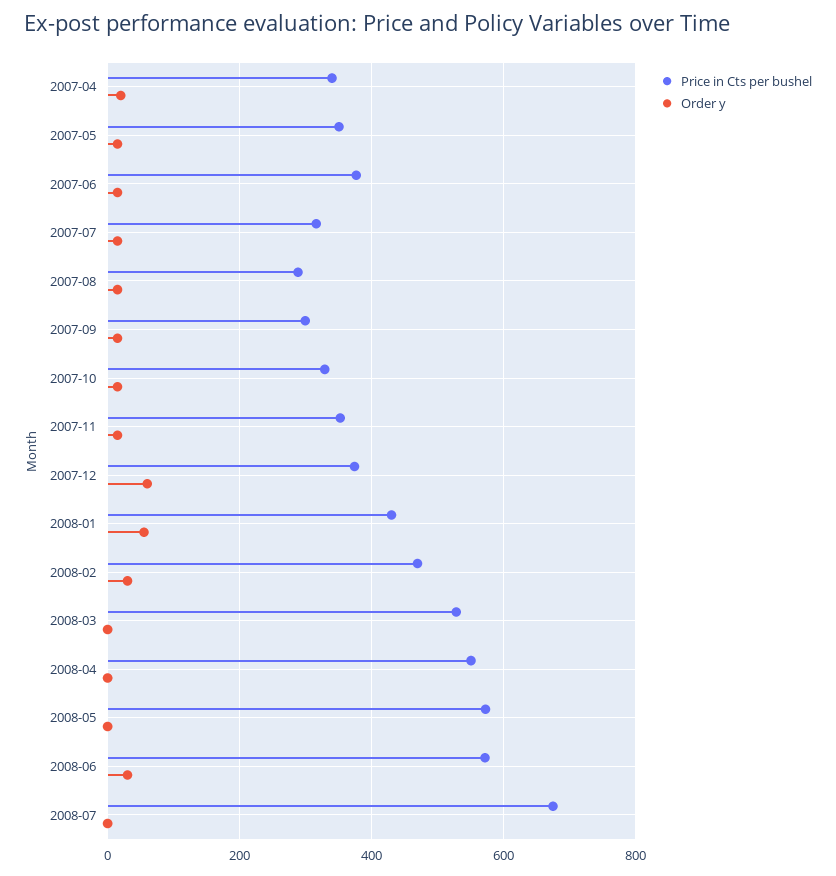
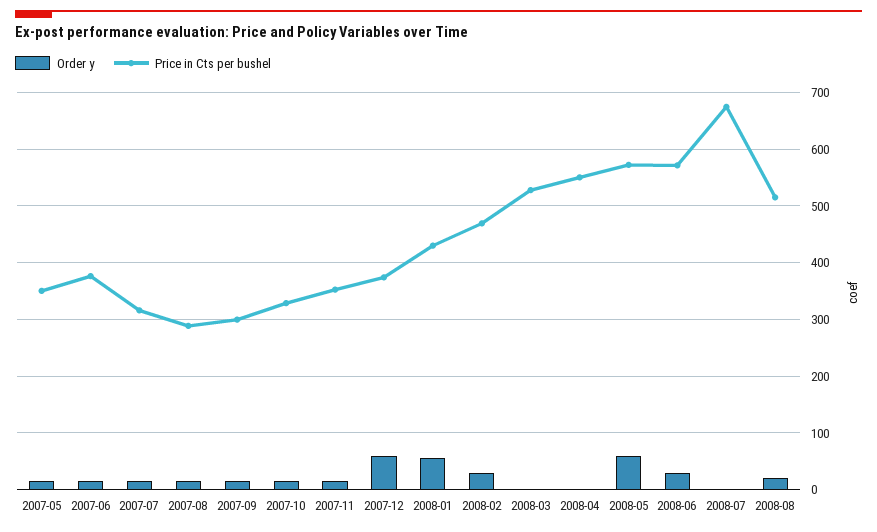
Price in Cts per bushel, 2007-04: 340 -> none
Order y, 2007-04: 20 -> none
Order y, 2008-05: 0 -> 60
Order y, 2008-08: none -> 20
Price in Cts per bushel, 2008-08: none -> 520

